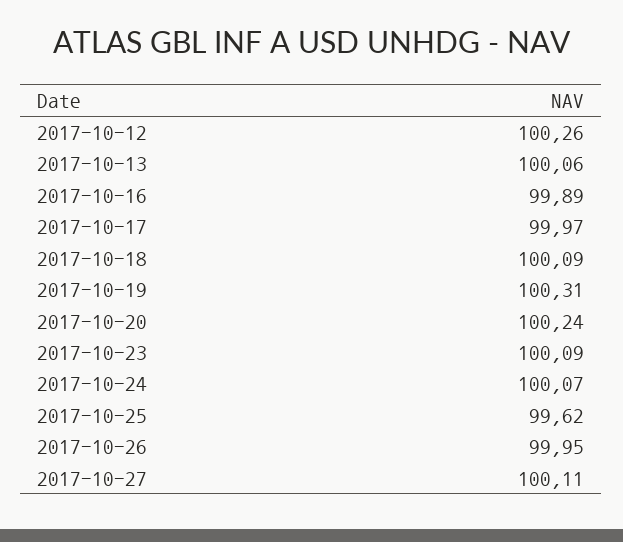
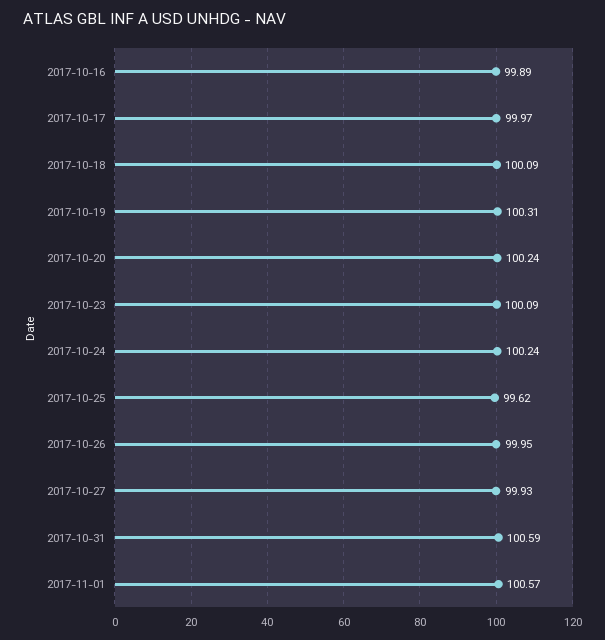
2017-10-12: 100.26 -> none
2017-10-13: 100.06 -> none
2017-10-24: 100.07 -> 100.24
2017-10-27: 100.11 -> 99.93
2017-10-31: none -> 100.59
2017-11-01: none -> 100.57

